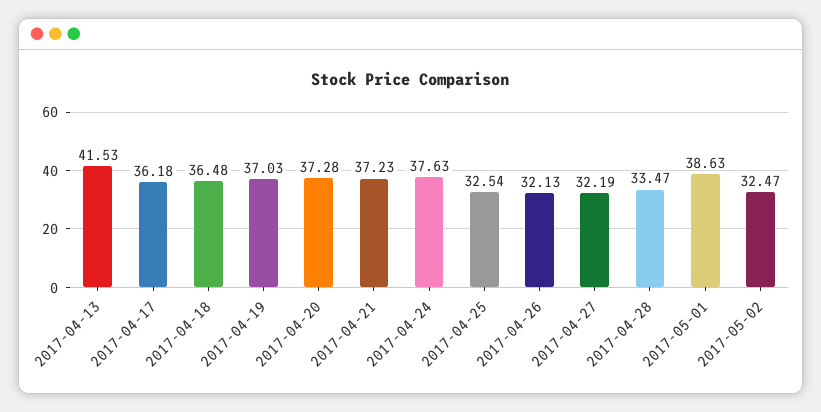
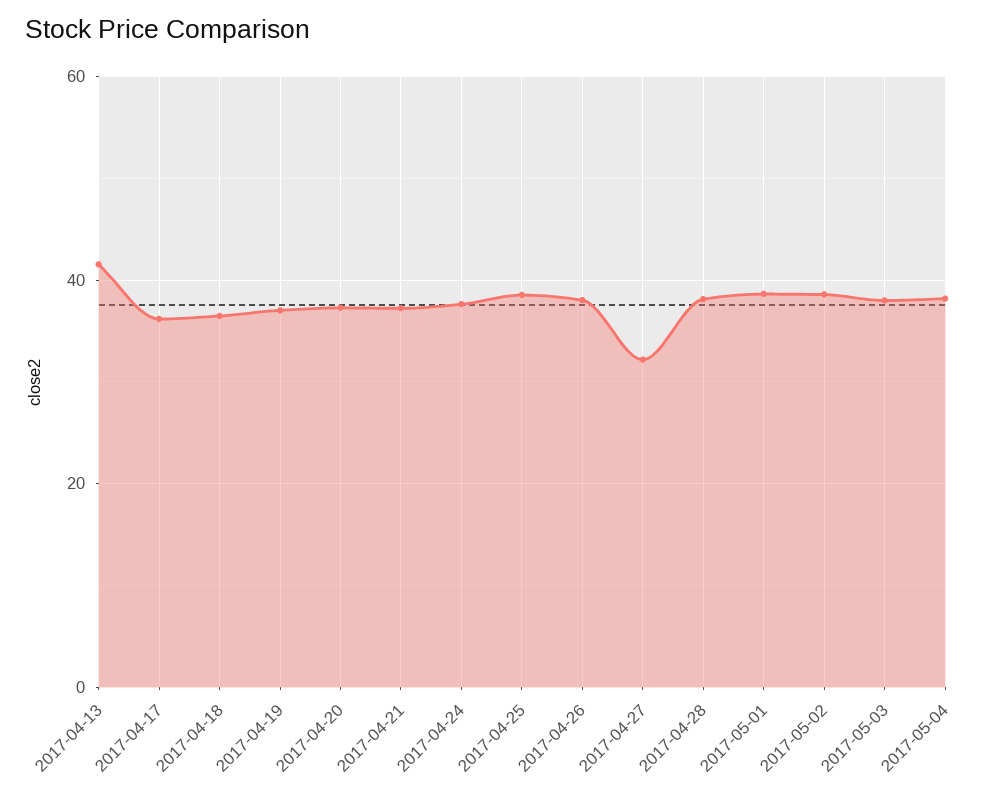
2017-04-25: 32.54 -> 38
2017-04-26: 32.13 -> 38
2017-04-28: 33.47 -> 38
2017-05-02: 32.47 -> 38
2017-05-03: none -> 38
2017-05-04: none -> 38

